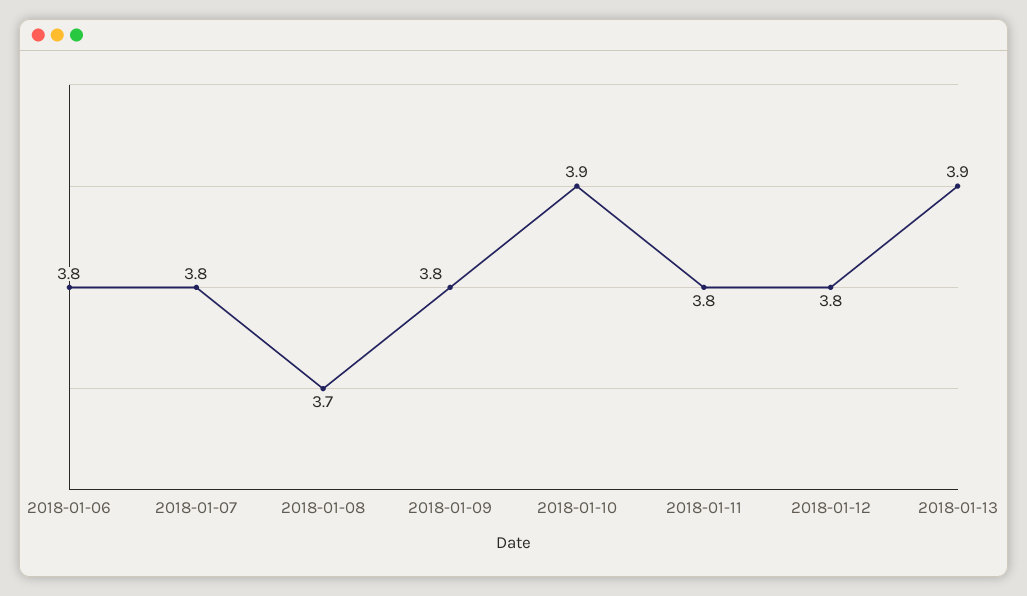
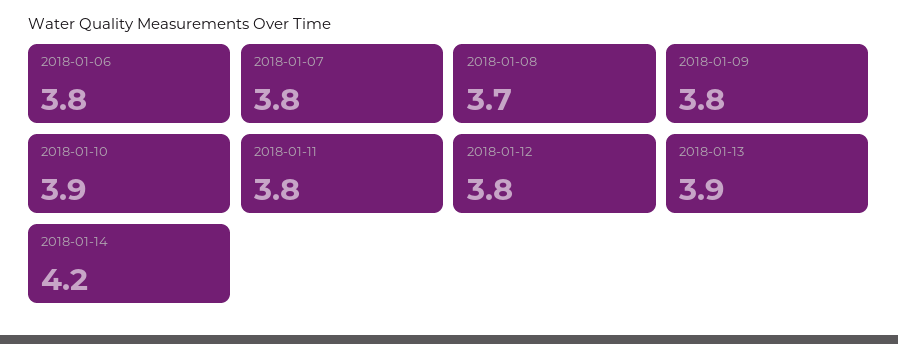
2018-01-14: none -> 4.2

